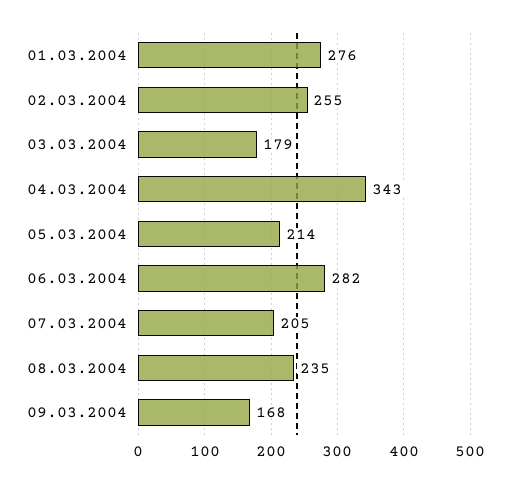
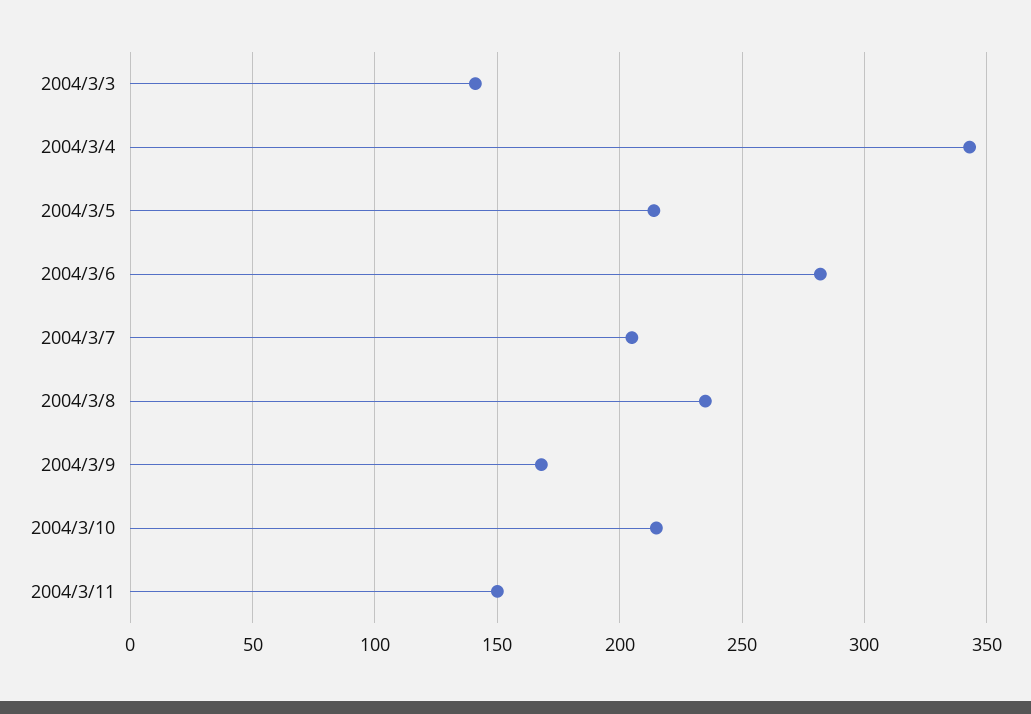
01.03.2004: 276 -> none
02.03.2004: 255 -> none
03.03.2004: 179 -> 140
2004/3/10: none -> 215
2004/3/11: none -> 150

